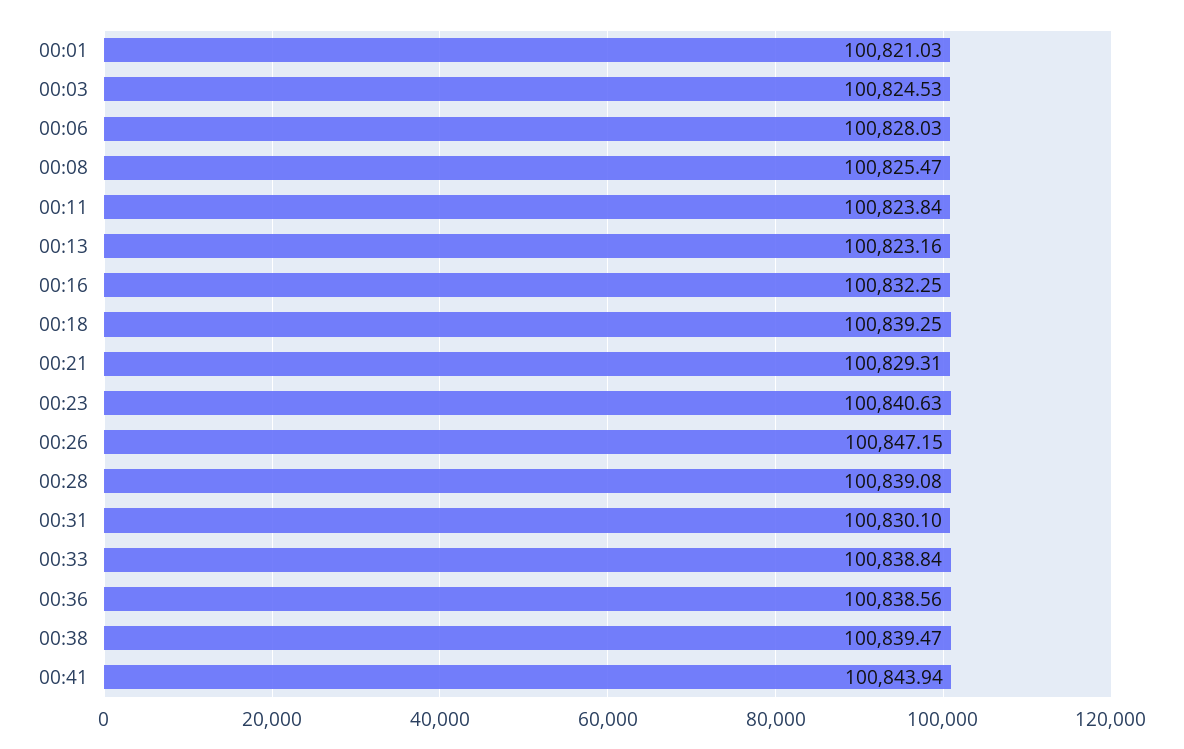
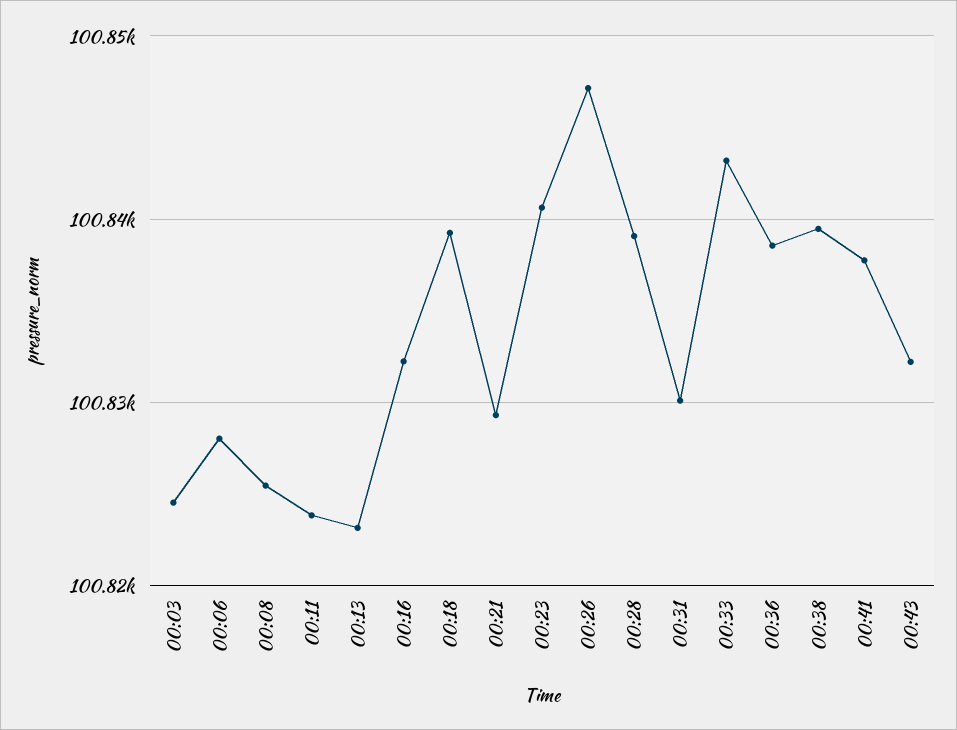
00:01: 100821.03 -> none
00:33: 100838.84 -> 100843
00:41: 100843.94 -> 100838
00:43: none -> 100832

